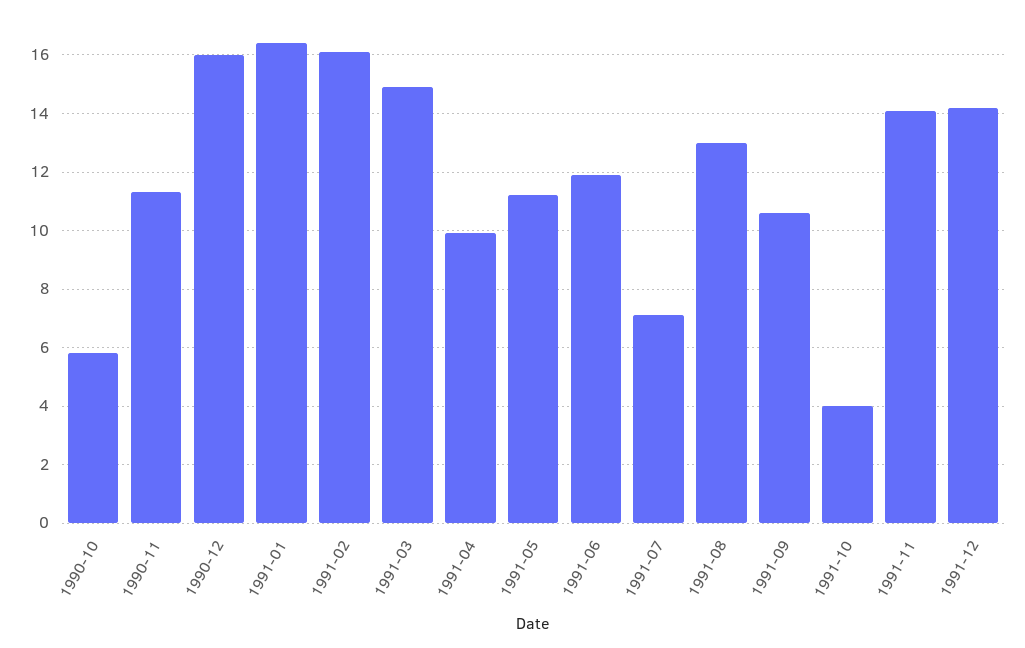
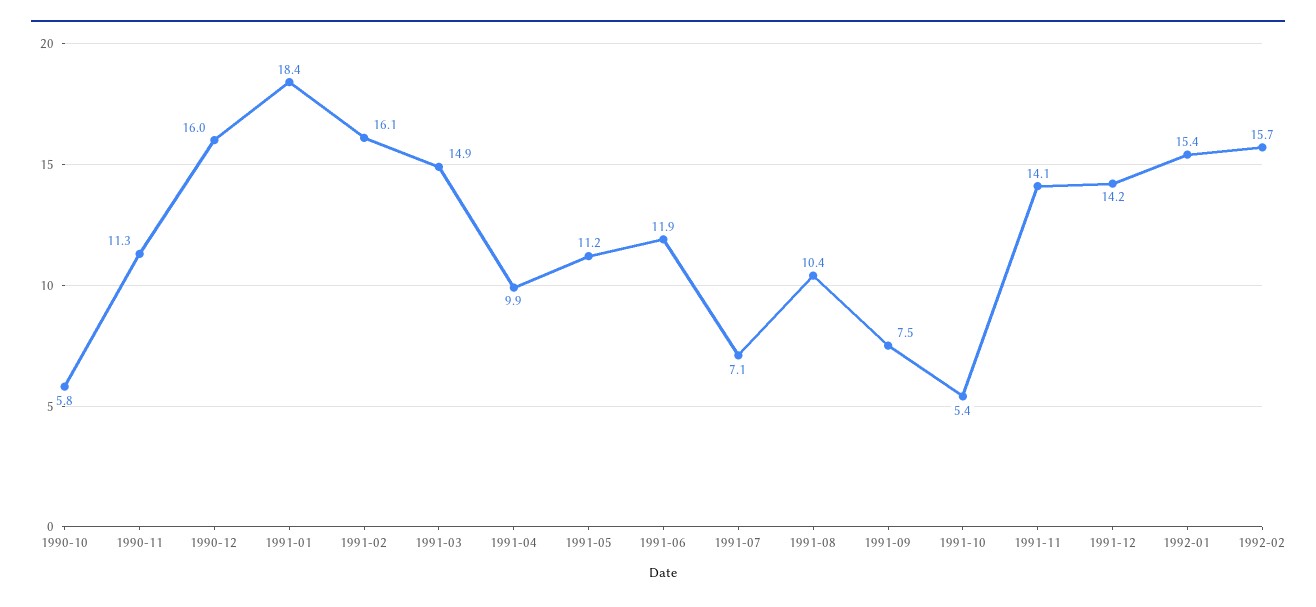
1991-01: 16.5 -> 18.4
1991-08: 13 -> 10.4
1991-09: 10.5 -> 7.5
1991-10: 4 -> 5.4
1992-01: none -> 15.4
1992-02: none -> 15.7

